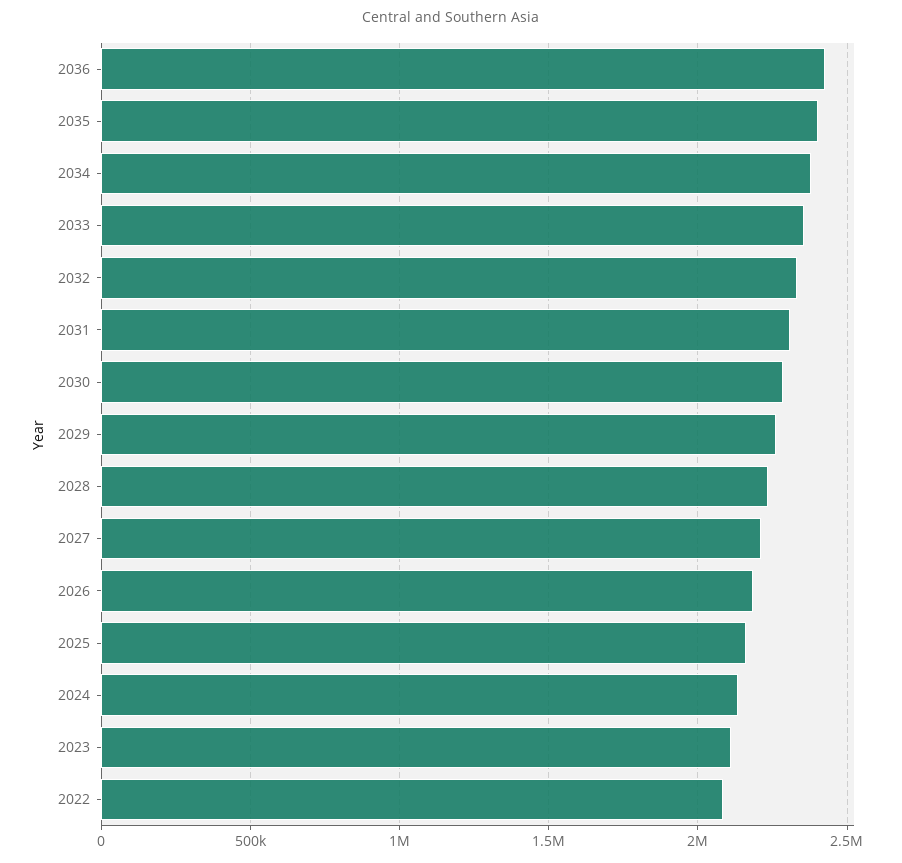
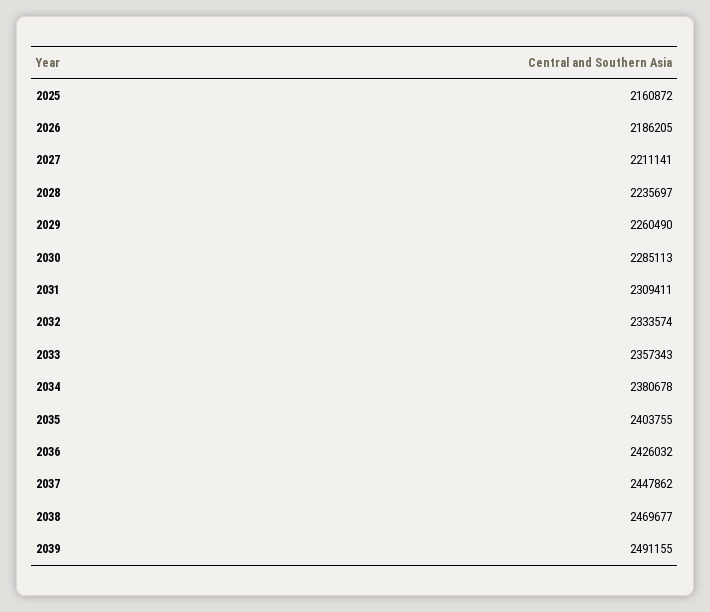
2024: 2150000 -> none
2023: 2100000 -> none
2022: 2100000 -> none
2037: none -> 2447862
2038: none -> 2469677
2039: none -> 2491155

